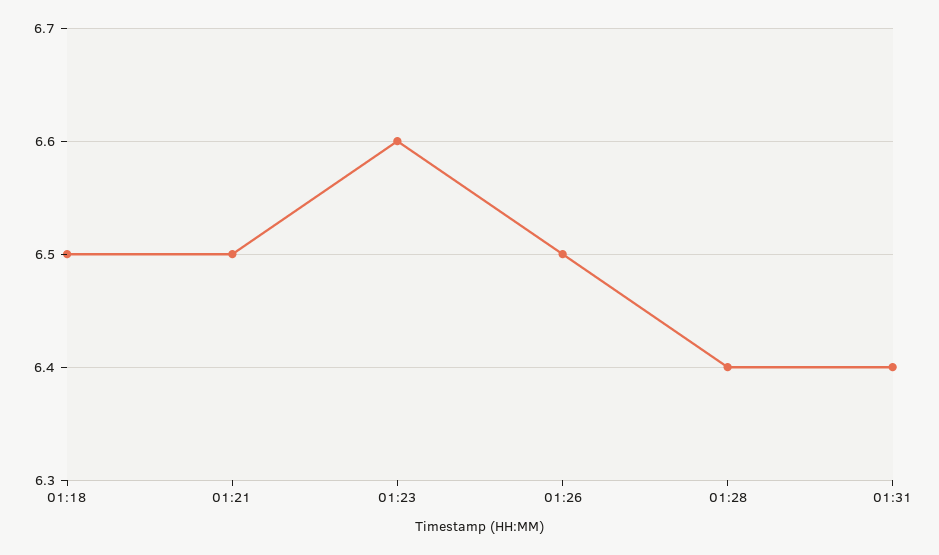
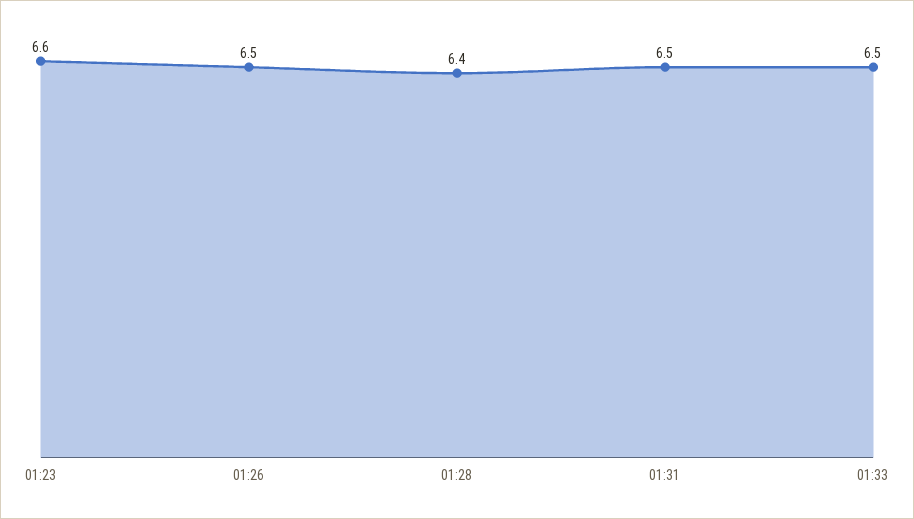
01:18: 6.5 -> none
01:21: 6.5 -> none
01:31: 6.4 -> 6.5
01:33: none -> 6.5

